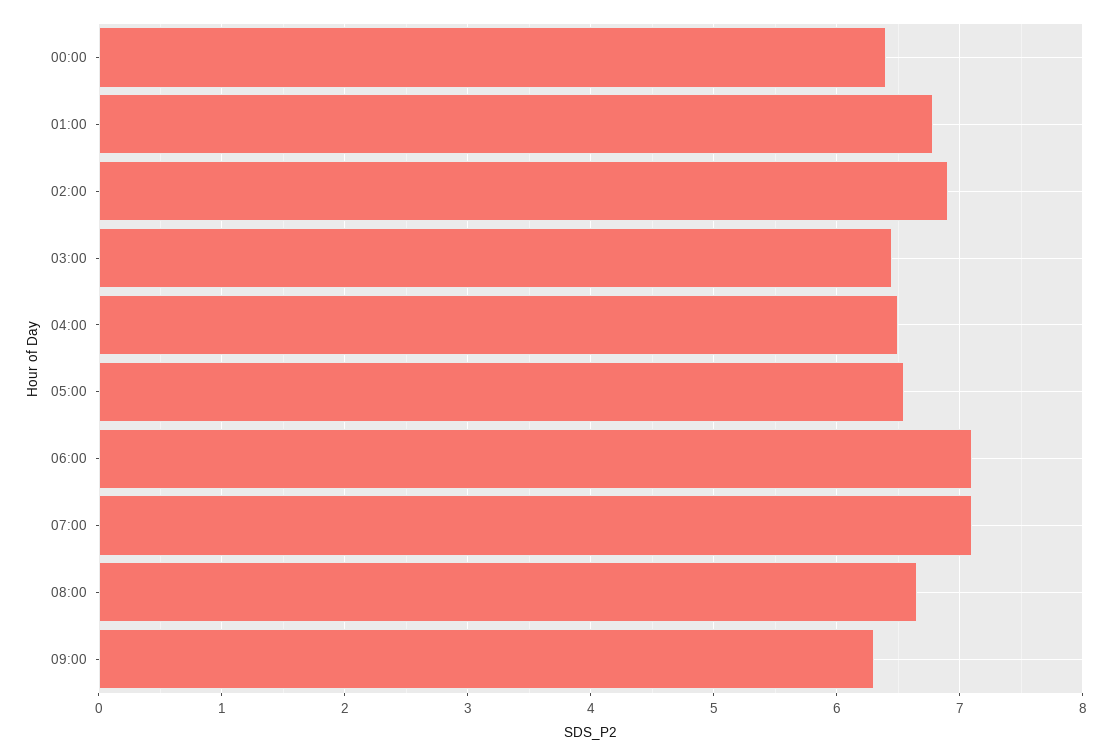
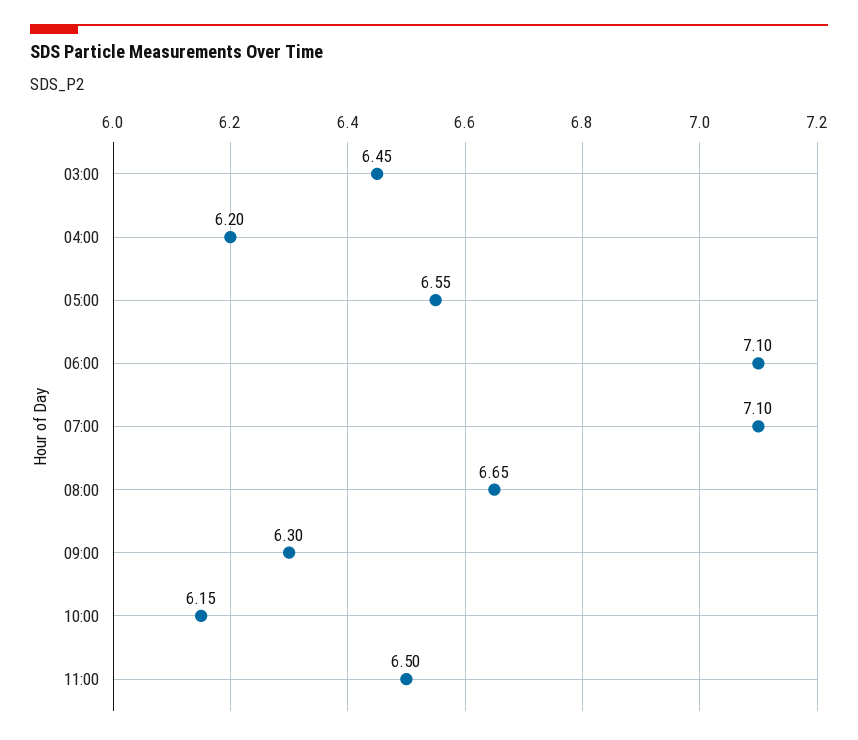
00:00: 6.4 -> none
01:00: 6.8 -> none
02:00: 6.9 -> none
04:00: 6.5 -> 6.2
10:00: none -> 6.15
11:00: none -> 6.5

